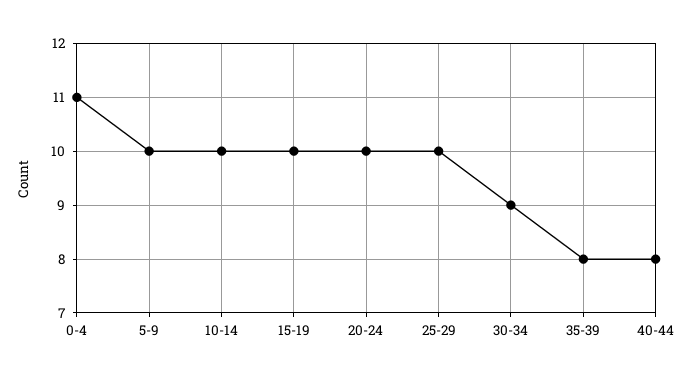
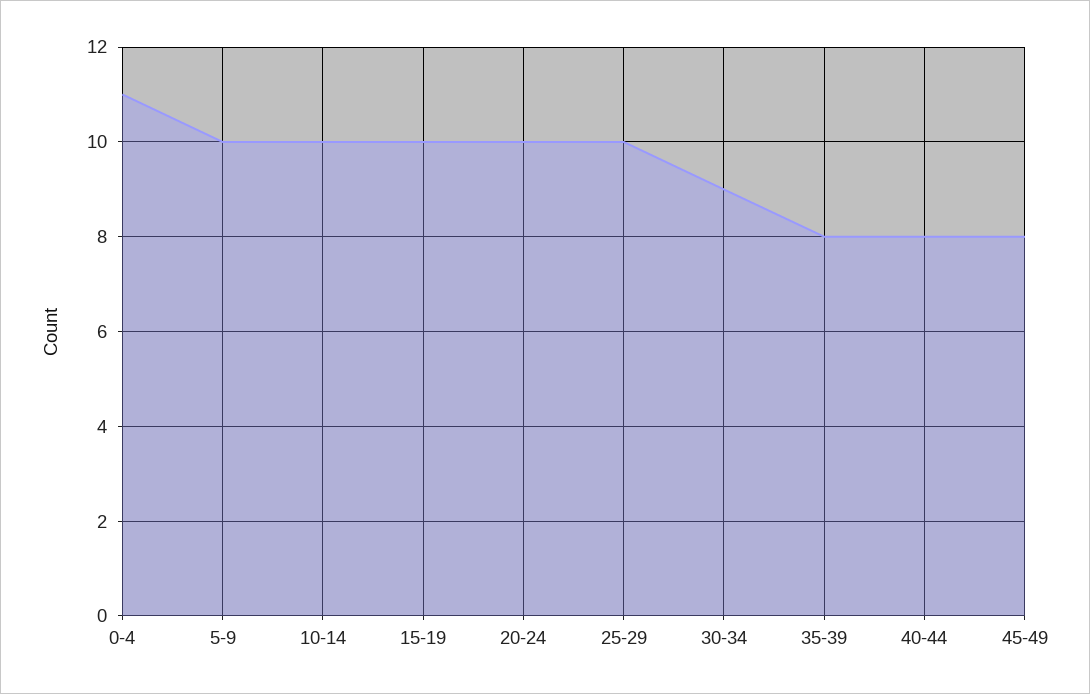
45-49: none -> 8

